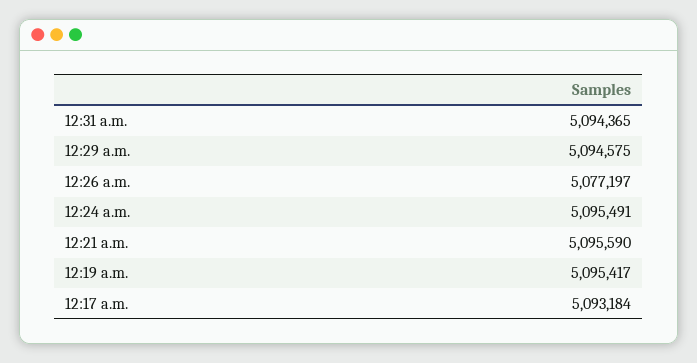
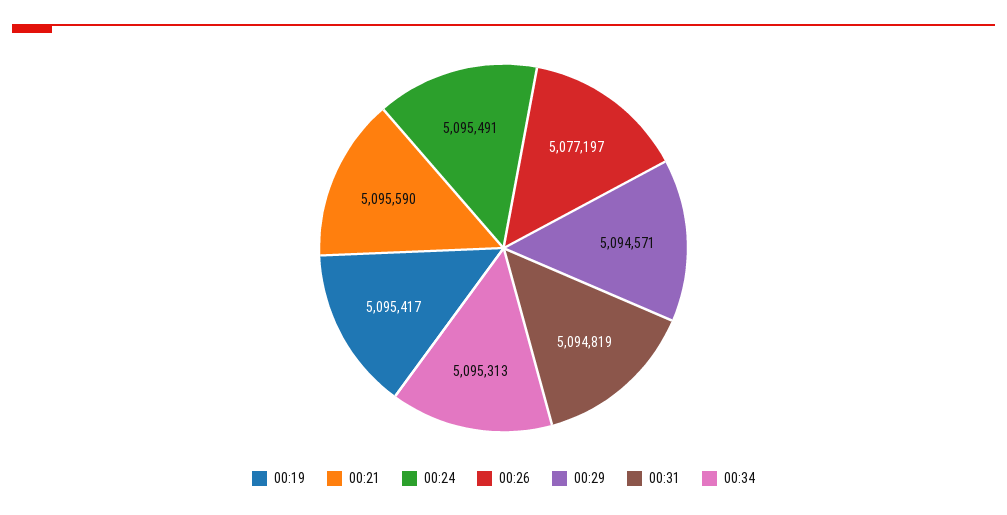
12:31 a.m.: 5094365 -> 5094819
12:29 a.m.: 5094575 -> 5094571
12:17 a.m.: 5093184 -> none
00:34: none -> 5095313

